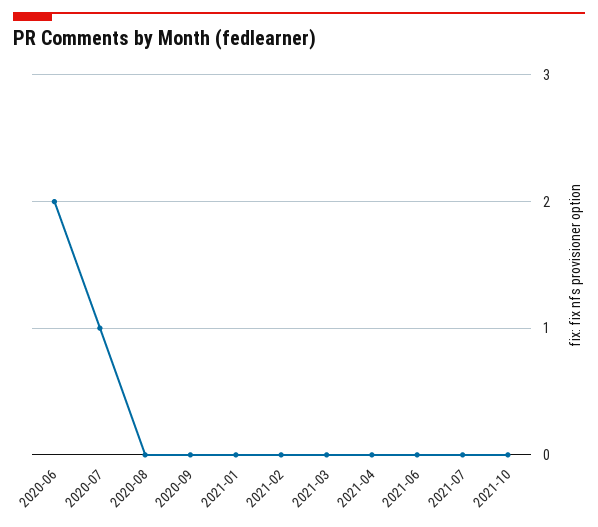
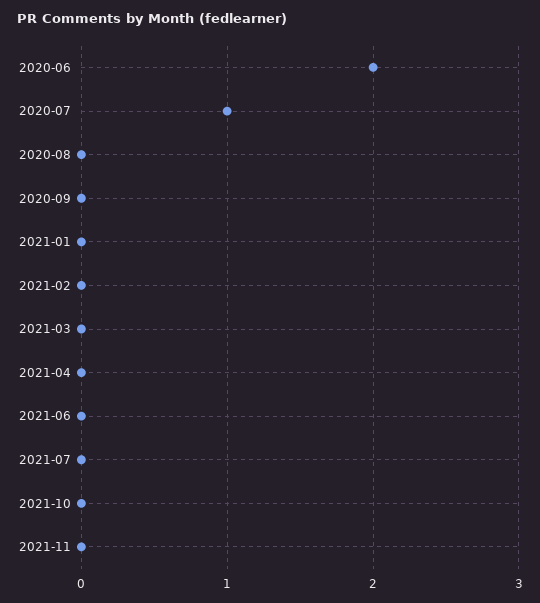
2021-11: none -> 0

